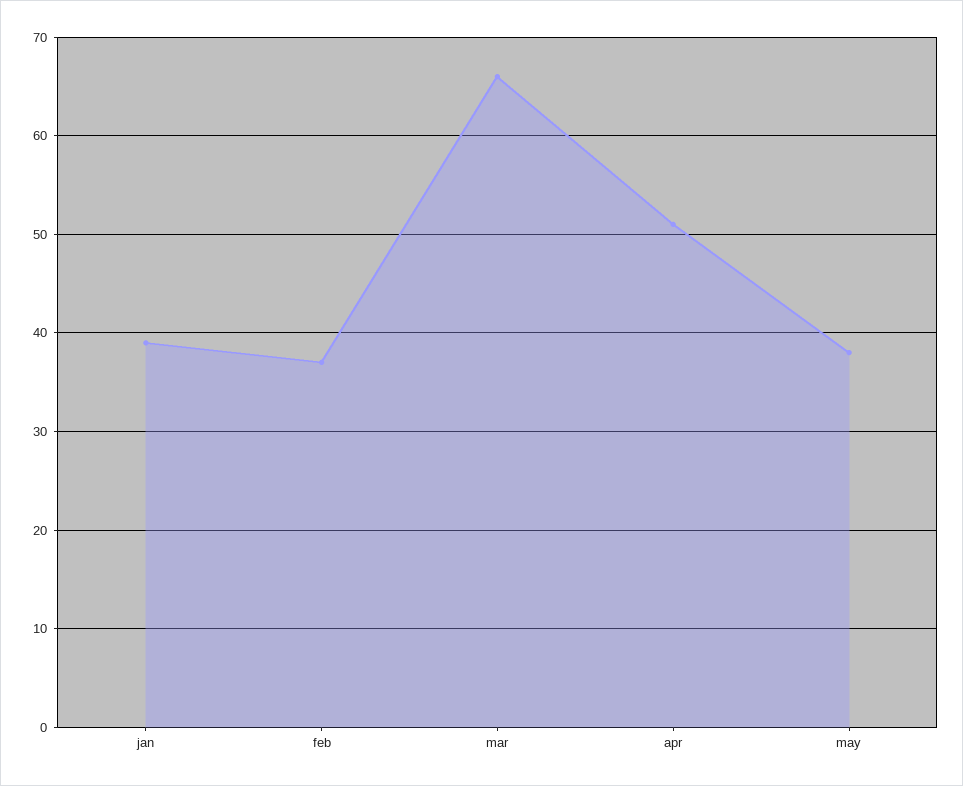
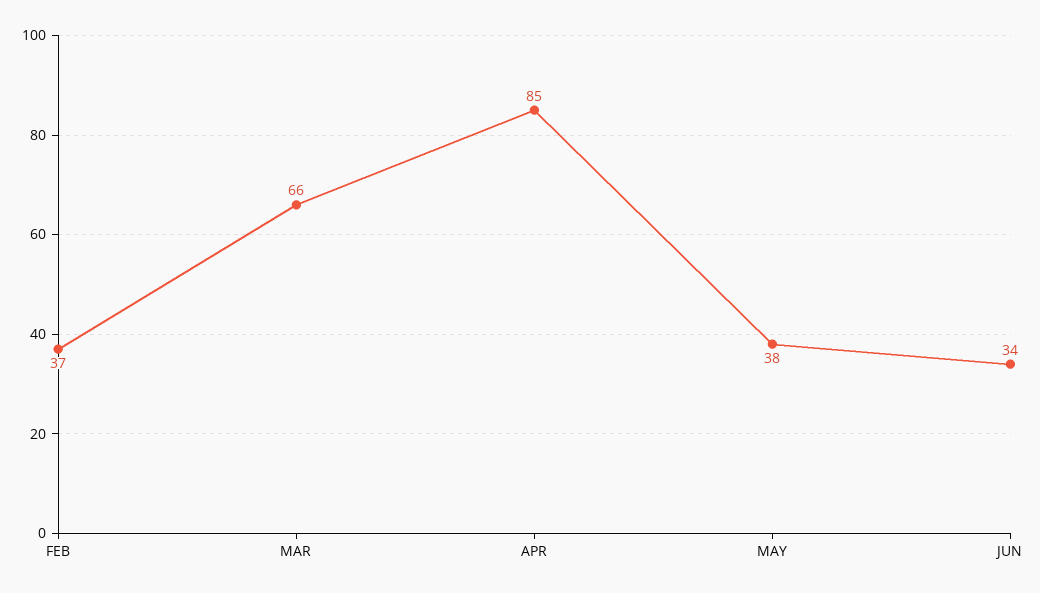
jan: 39 -> none
apr: 51 -> 85
JUN: none -> 34

